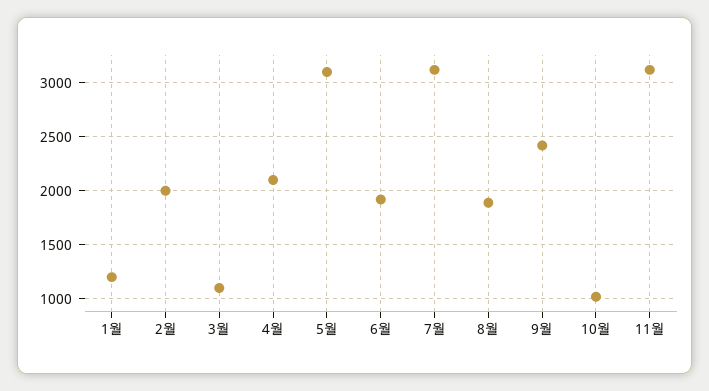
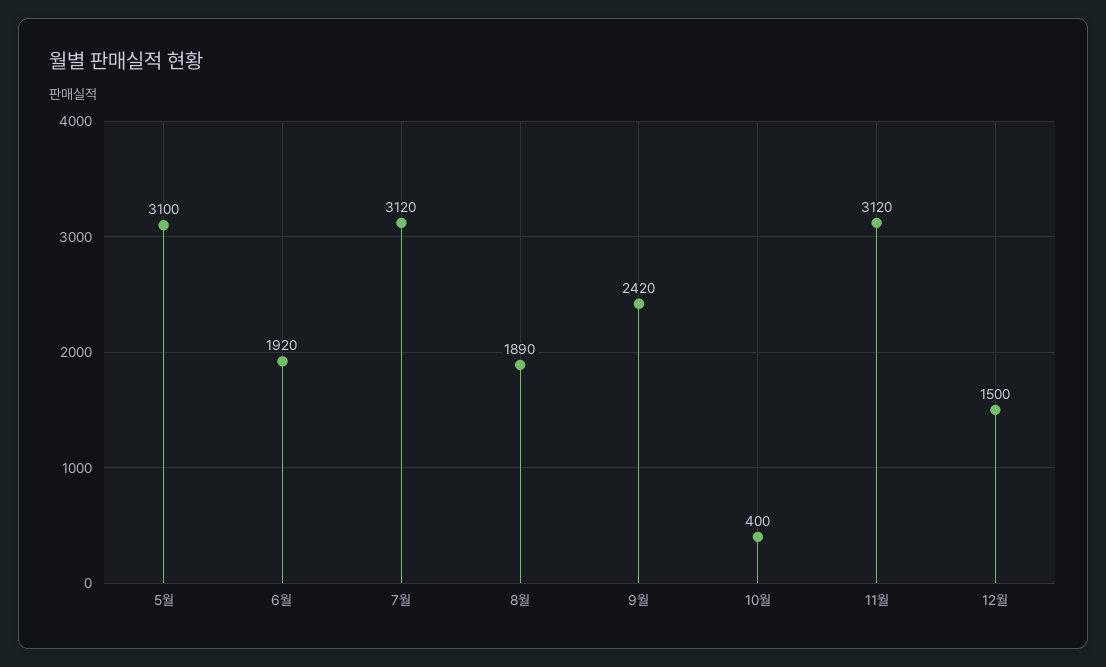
1월: 1200 -> none
2월: 2000 -> none
3월: 1100 -> none
4월: 2100 -> none
10월: 1000 -> 400
12월: none -> 1500

